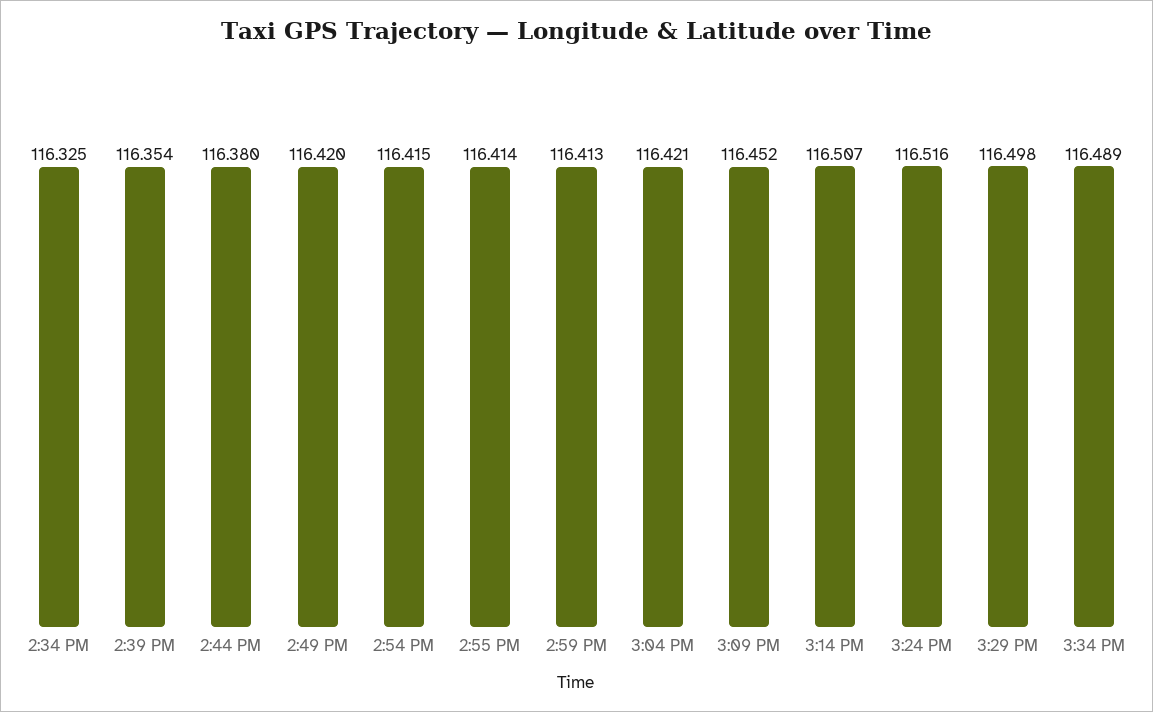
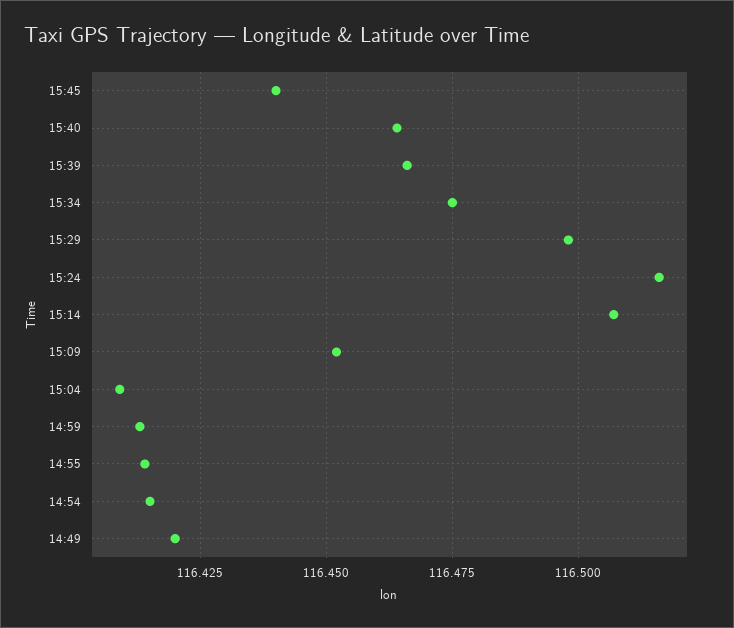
2:34 PM: 116.325 -> none
2:39 PM: 116.354 -> none
2:44 PM: 116.38 -> none
3:04 PM: 116.421 -> 116.41
3:34 PM: 116.489 -> 116.475
15:45: none -> 116.44
15:40: none -> 116.465
15:39: none -> 116.465

